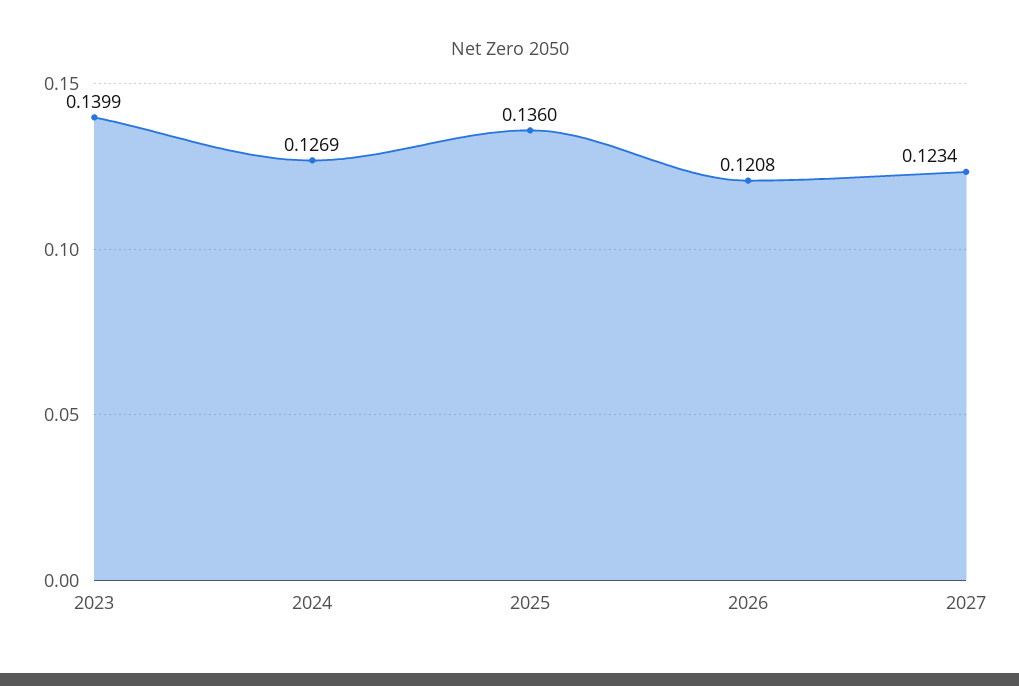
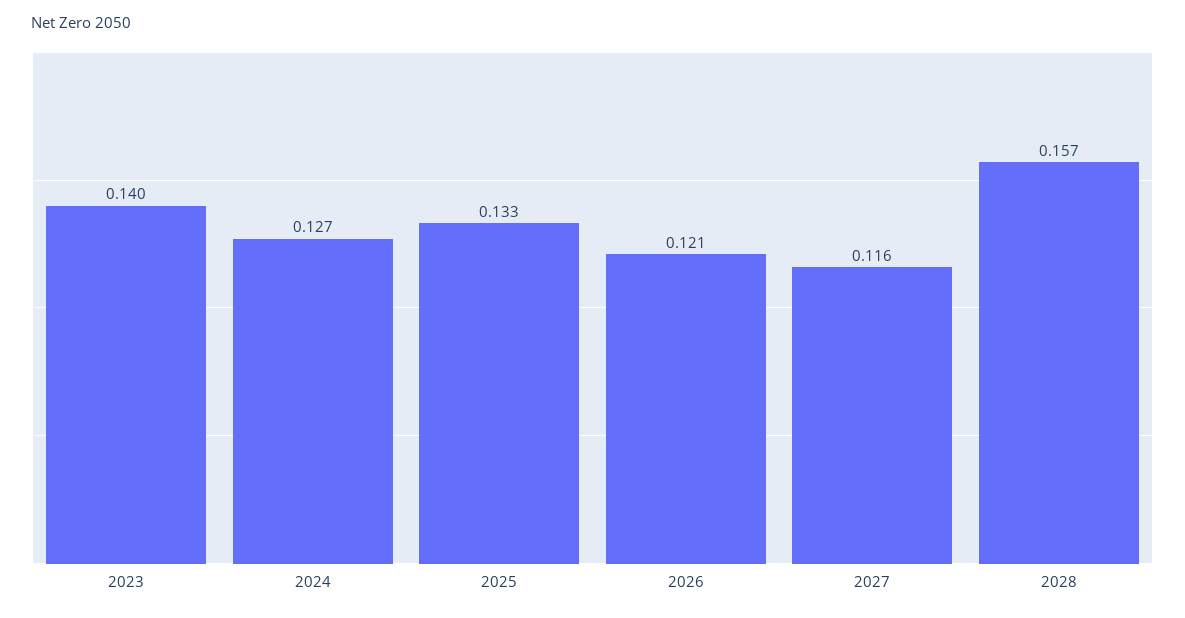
2025: 0.136 -> 0.133
2027: 0.1234 -> 0.116
2028: none -> 0.157

